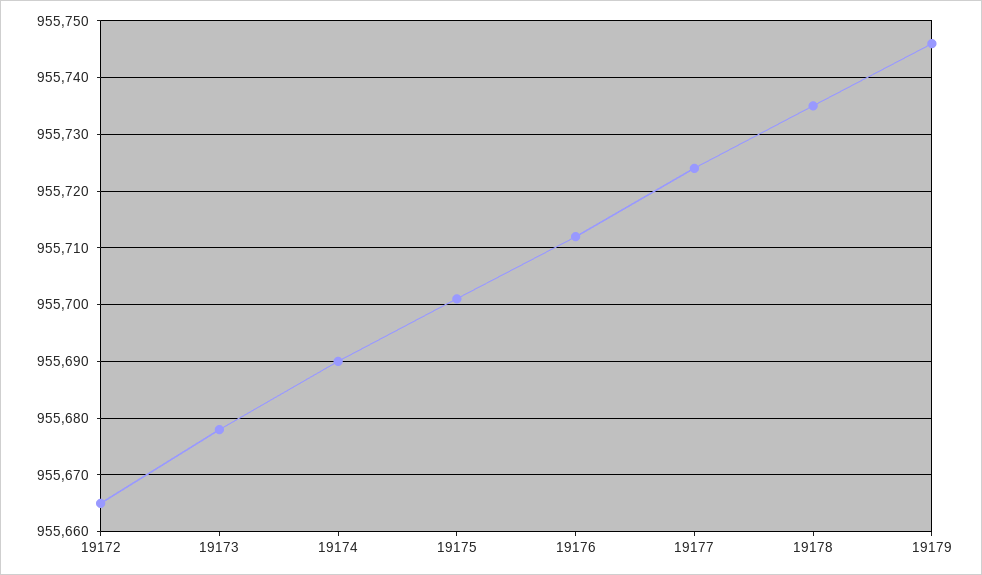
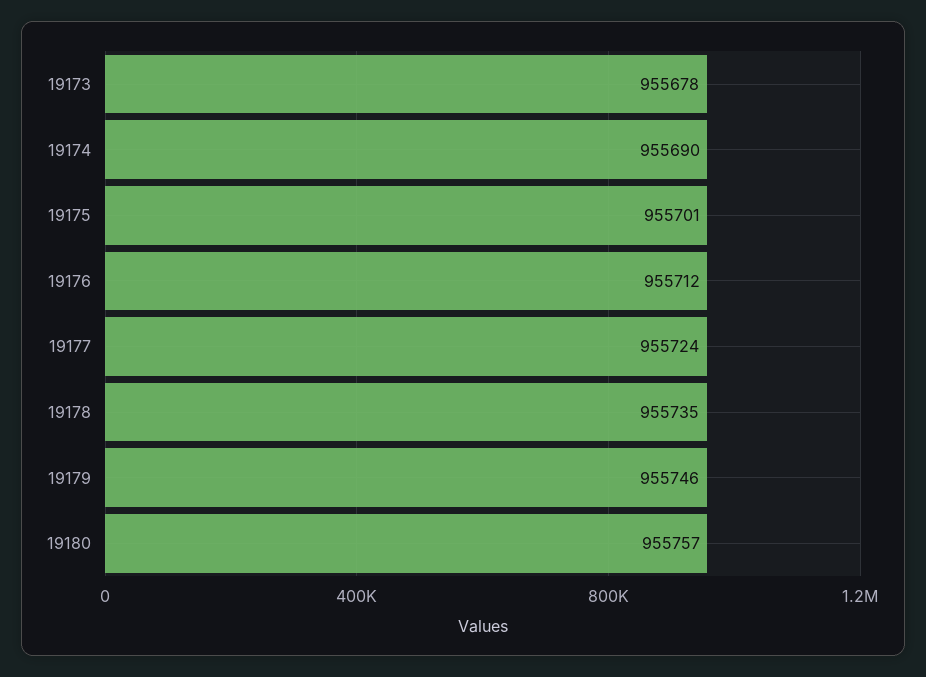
19172: 955665 -> none
19180: none -> 955757

